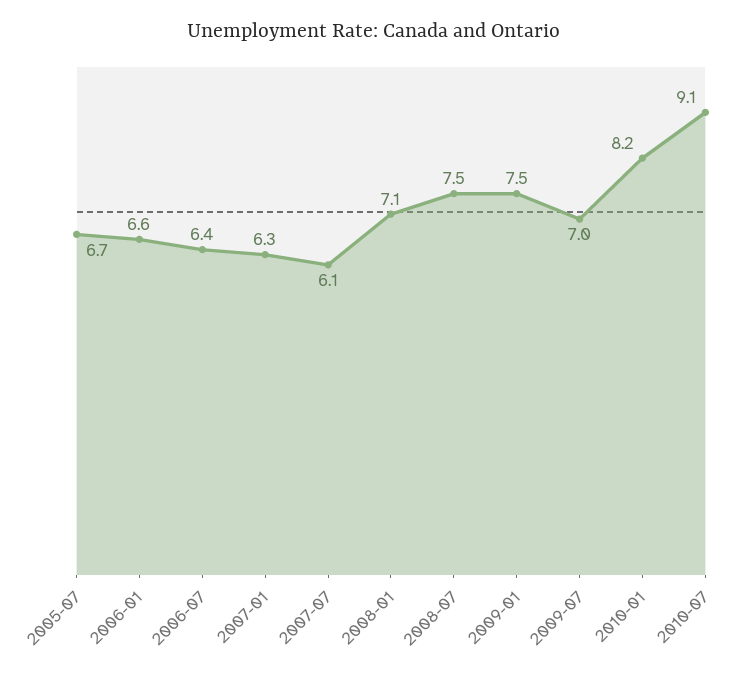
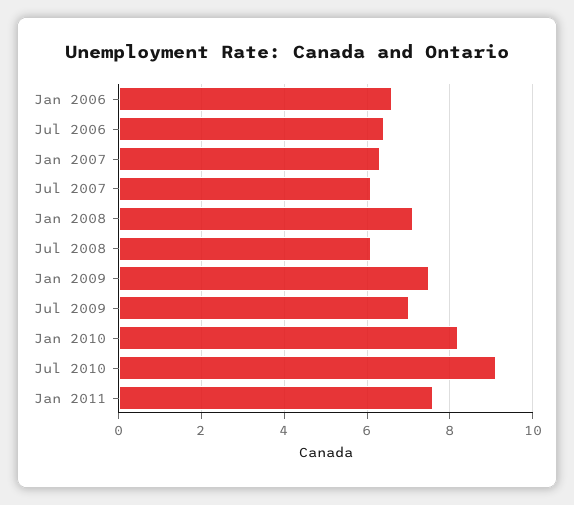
2005-07: 6.7 -> none
2008-07: 7.5 -> 6
Jan 2011: none -> 7.5

